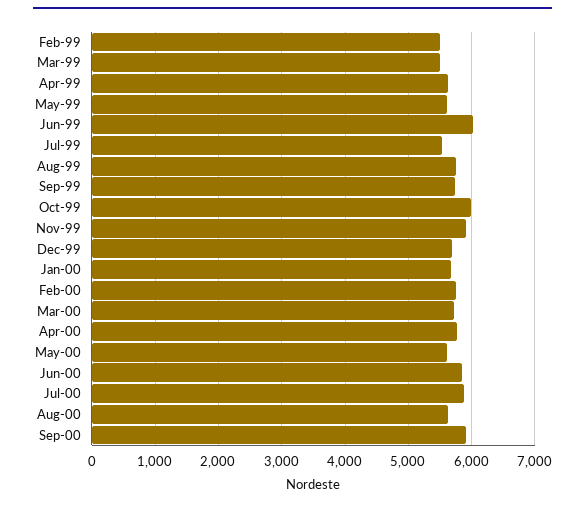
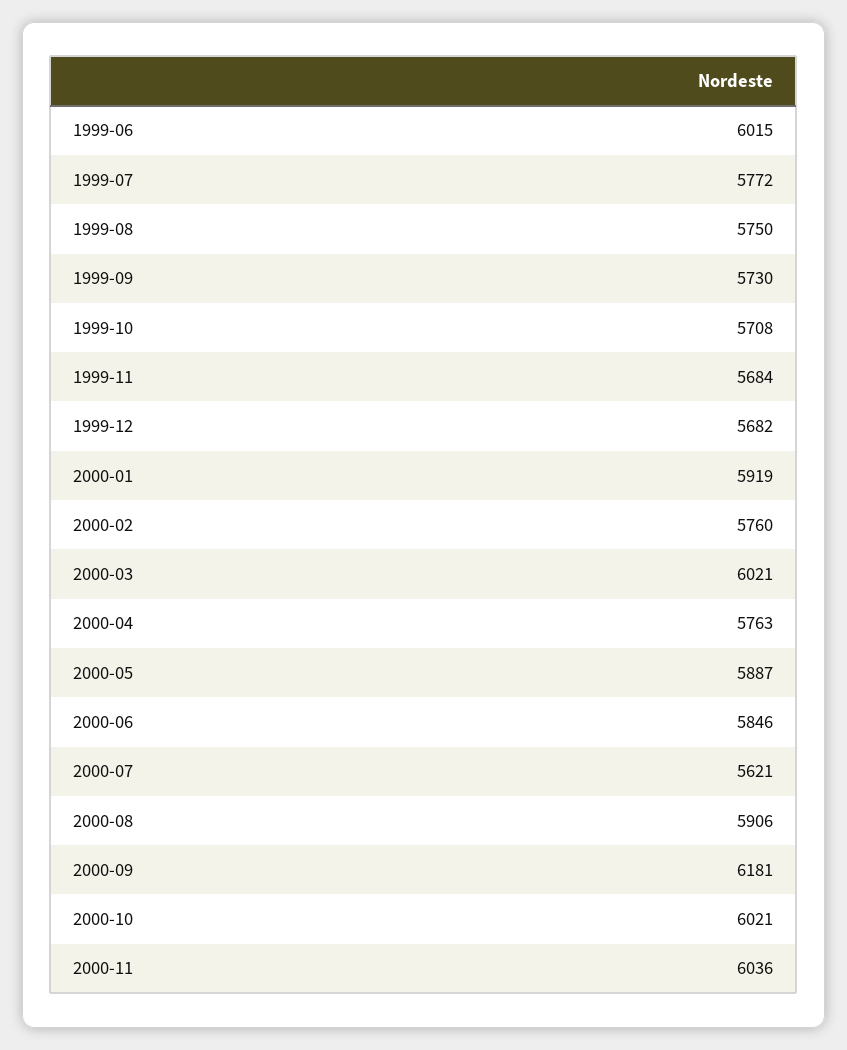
Feb-99: 5500 -> none
Mar-99: 5500 -> none
Apr-99: 5600 -> none
May-99: 5600 -> none
Jul-99: 5500 -> 5772
Oct-99: 6000 -> 5708
Nov-99: 5900 -> 5684
Jan-00: 5700 -> 5919
Mar-00: 5700 -> 6021
May-00: 5600 -> 5887
Jul-00: 5900 -> 5621
Aug-00: 5600 -> 5906
Sep-00: 5900 -> 6181
2000-10: none -> 6021
2000-11: none -> 6036

